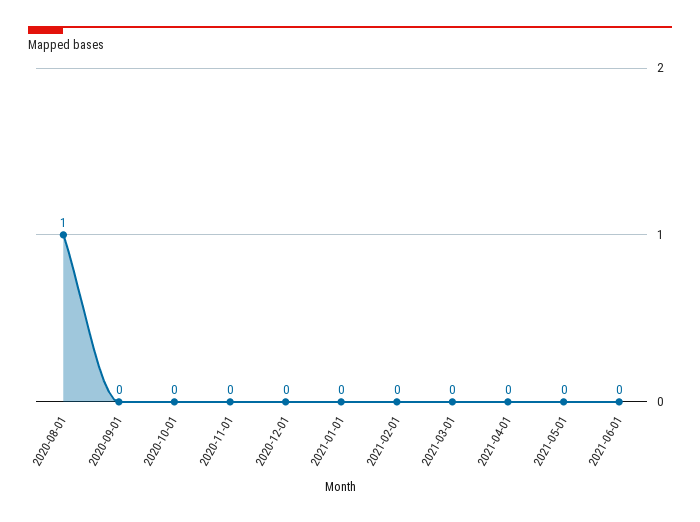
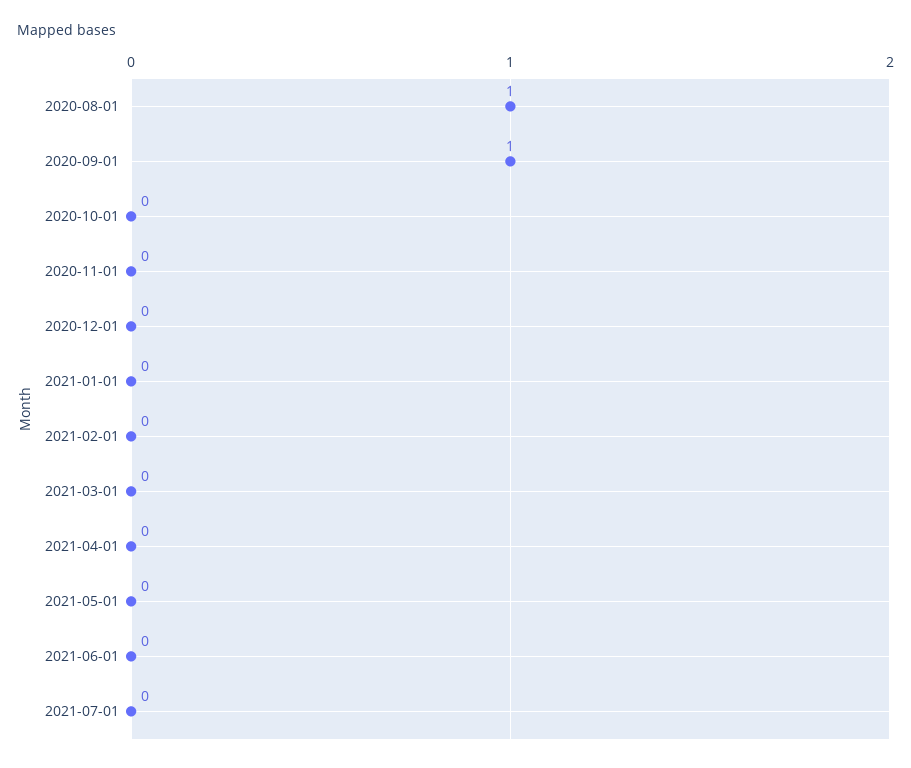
2020-09-01: 0 -> 1
2021-07-01: none -> 0

